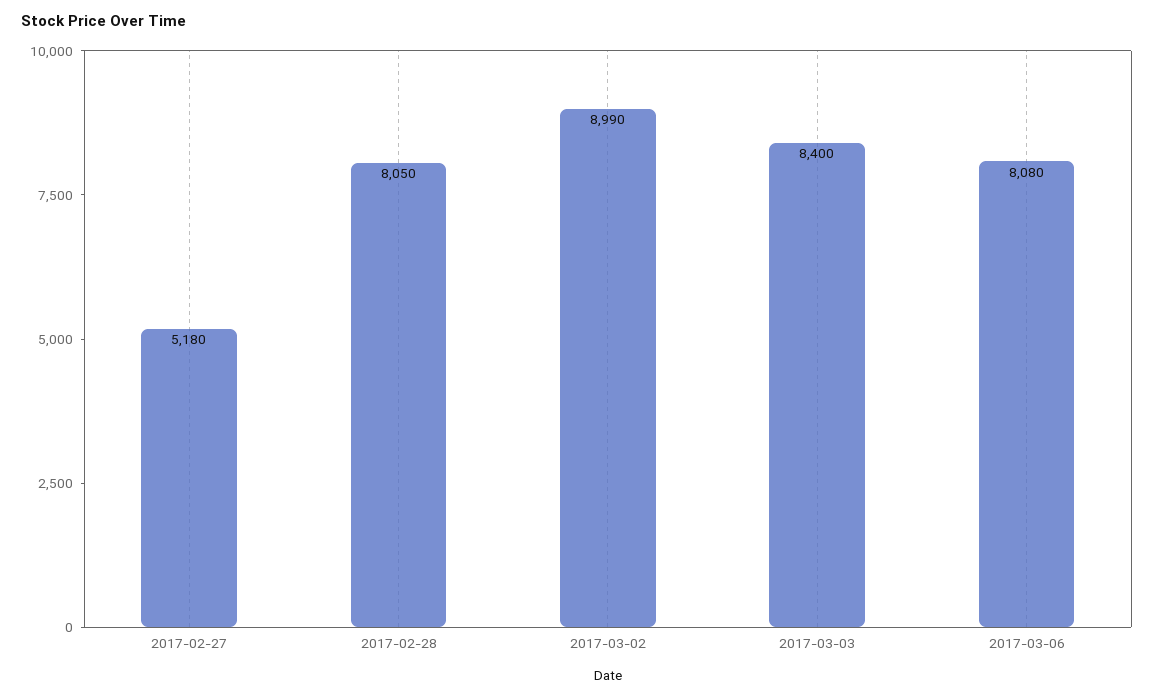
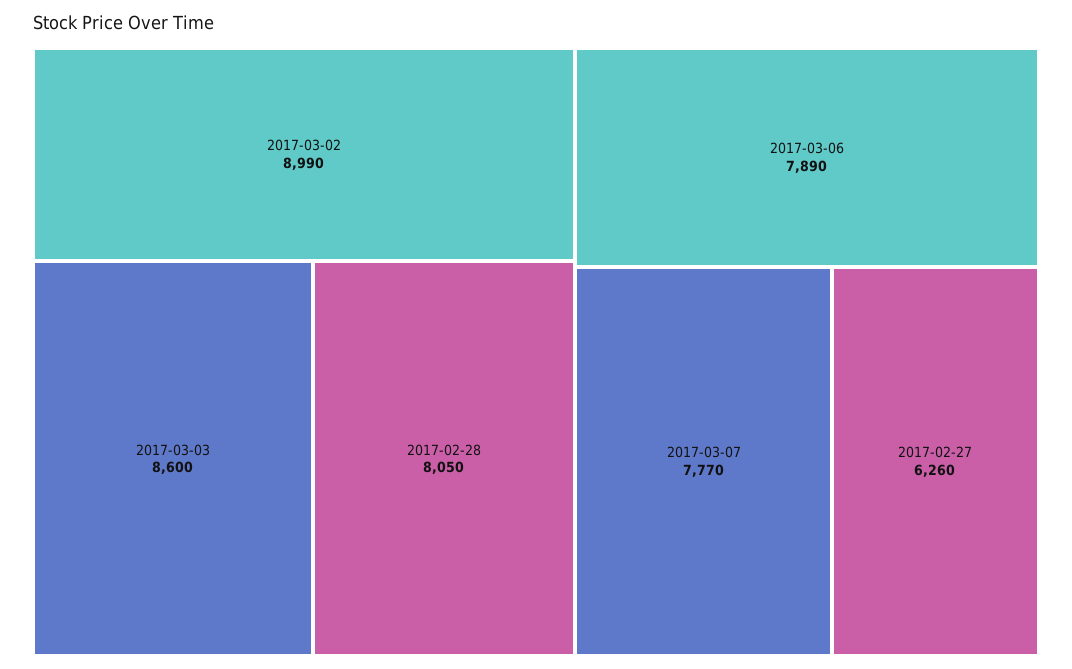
2017-02-27: 5180 -> 6260
2017-03-03: 8400 -> 8600
2017-03-06: 8080 -> 7890
2017-03-07: none -> 7770

